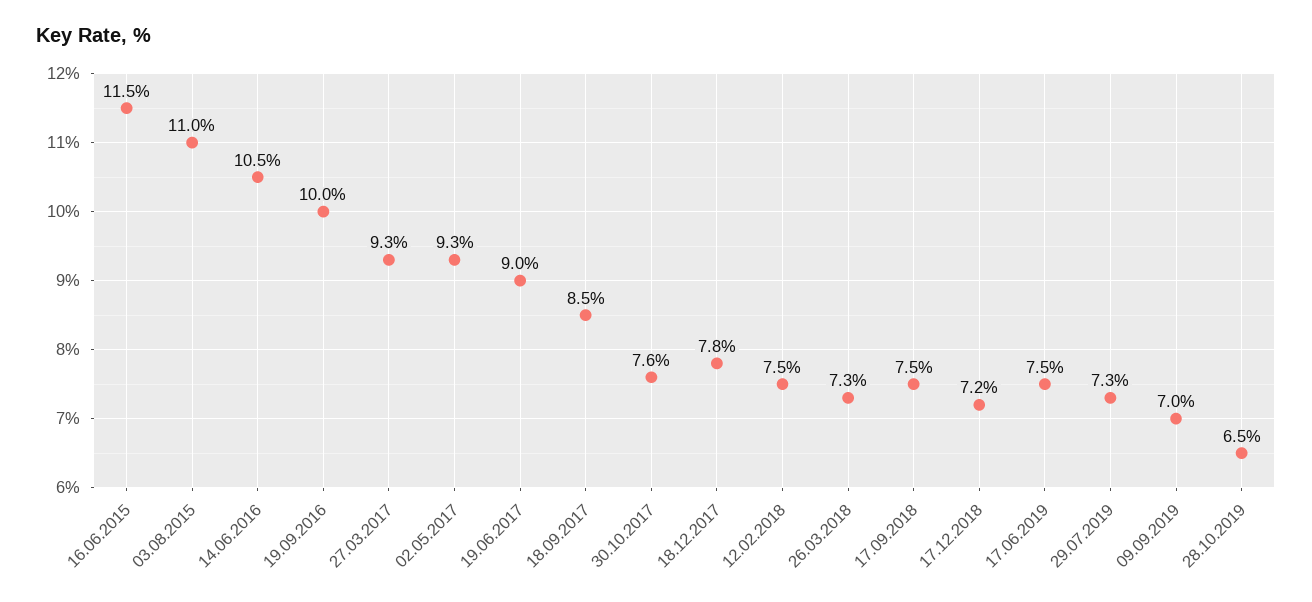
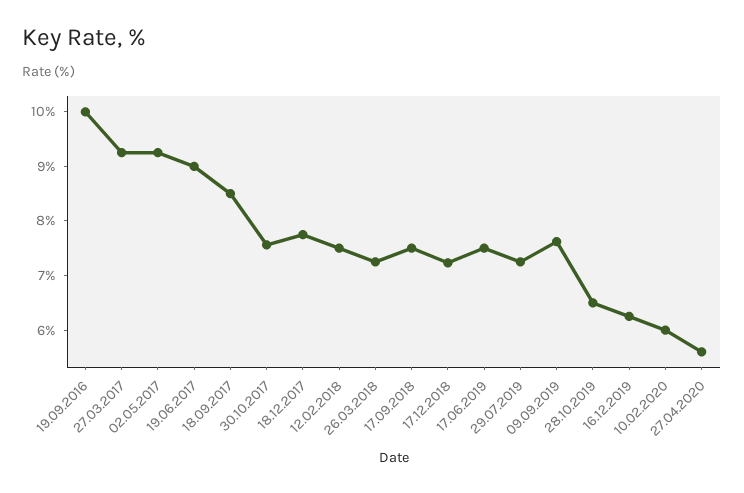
16.06.2015: 11.5 -> none
03.08.2015: 11 -> none
14.06.2016: 10.5 -> none
09.09.2019: 7 -> 7.6
16.12.2019: none -> 6.2
10.02.2020: none -> 6
27.04.2020: none -> 5.6

